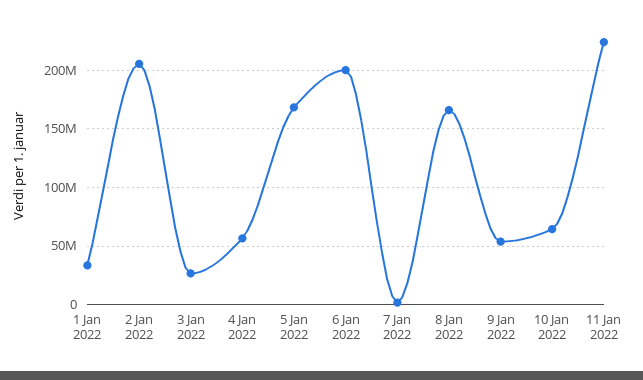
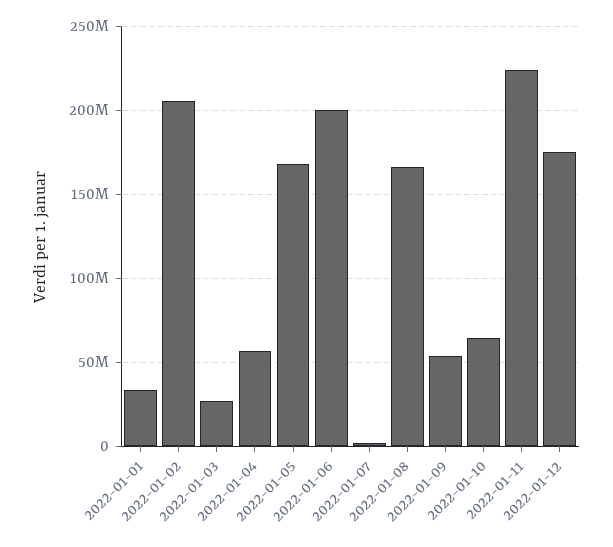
2022-01-12: none -> 175000000

